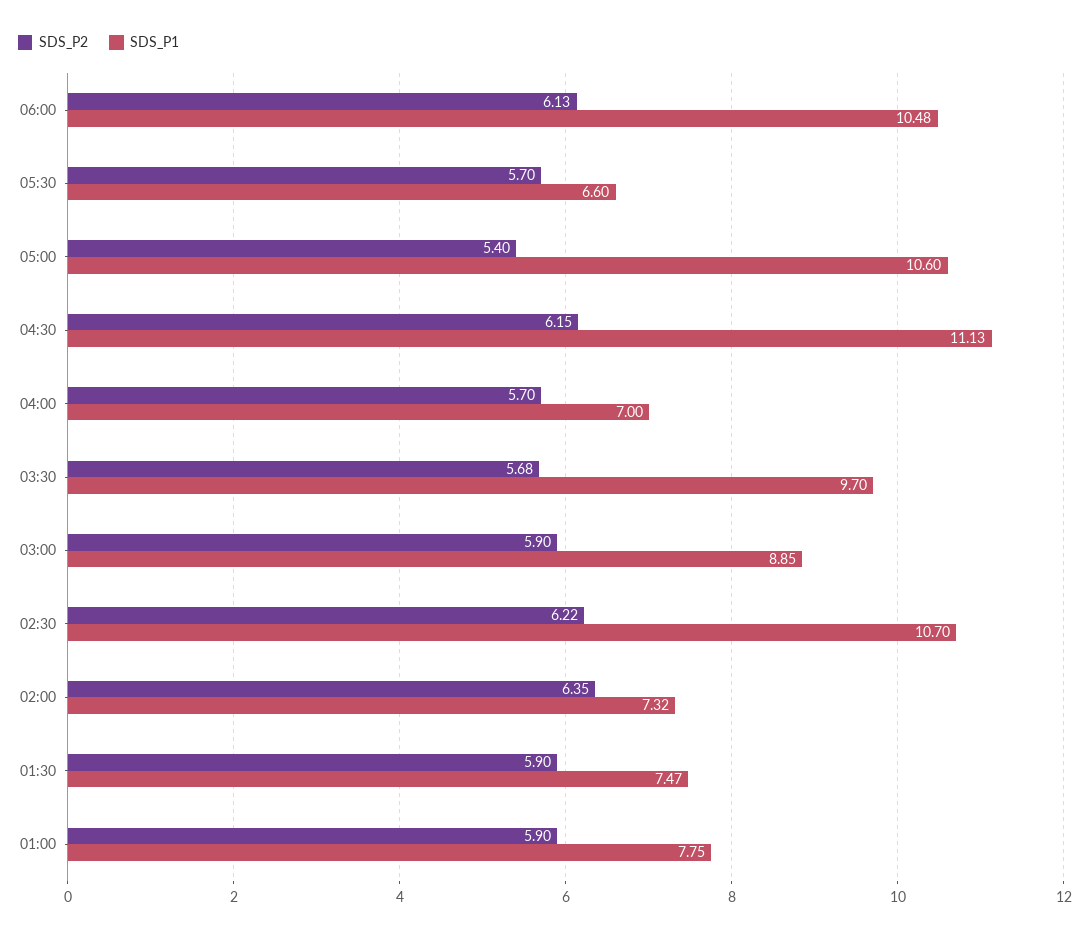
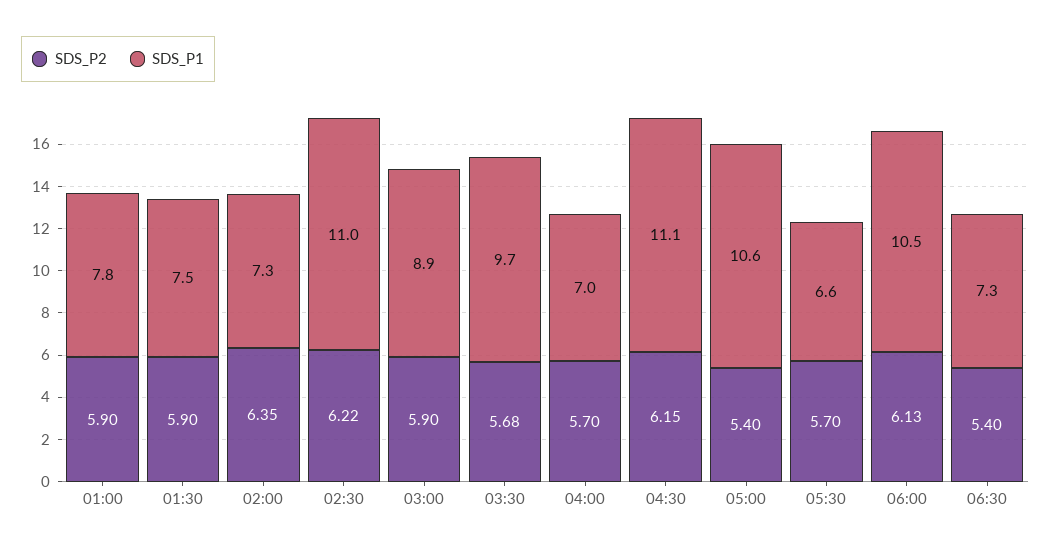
SDS_P1, 02:30: 10.7 -> 11
SDS_P2, 06:30: none -> 5.4
SDS_P1, 06:30: none -> 7.3

